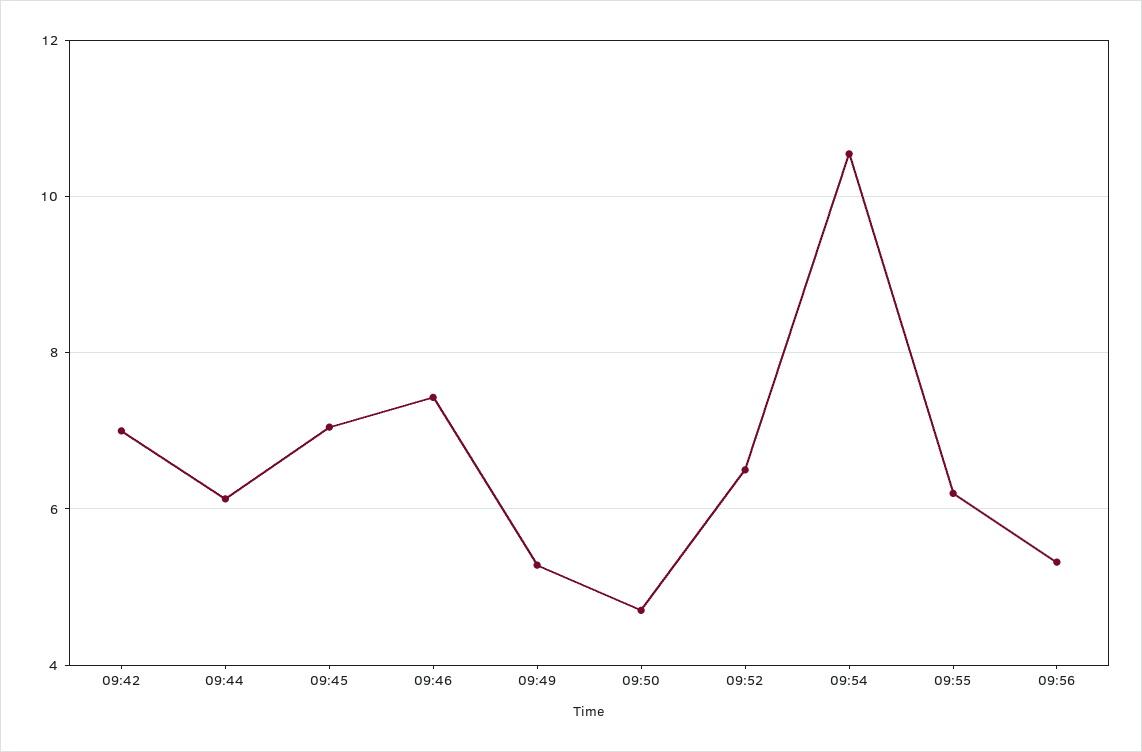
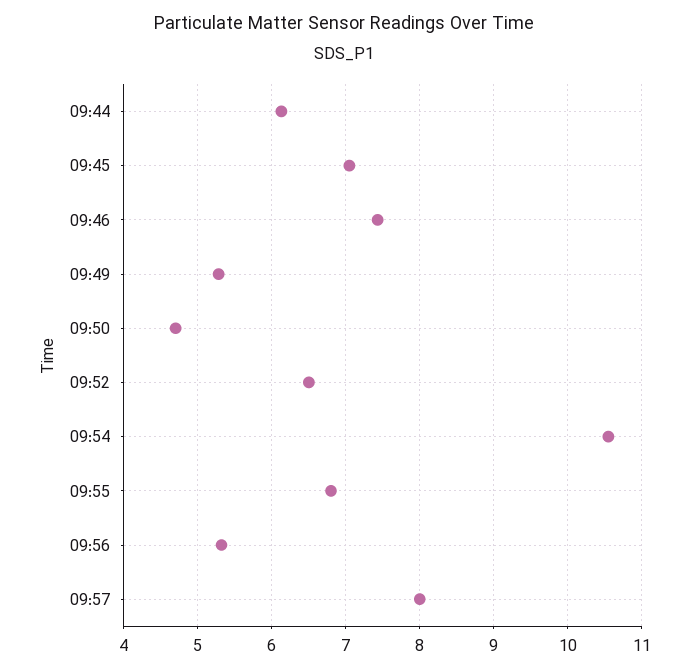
09:42: 7 -> none
09:55: 6.2 -> 6.8
09:57: none -> 8

